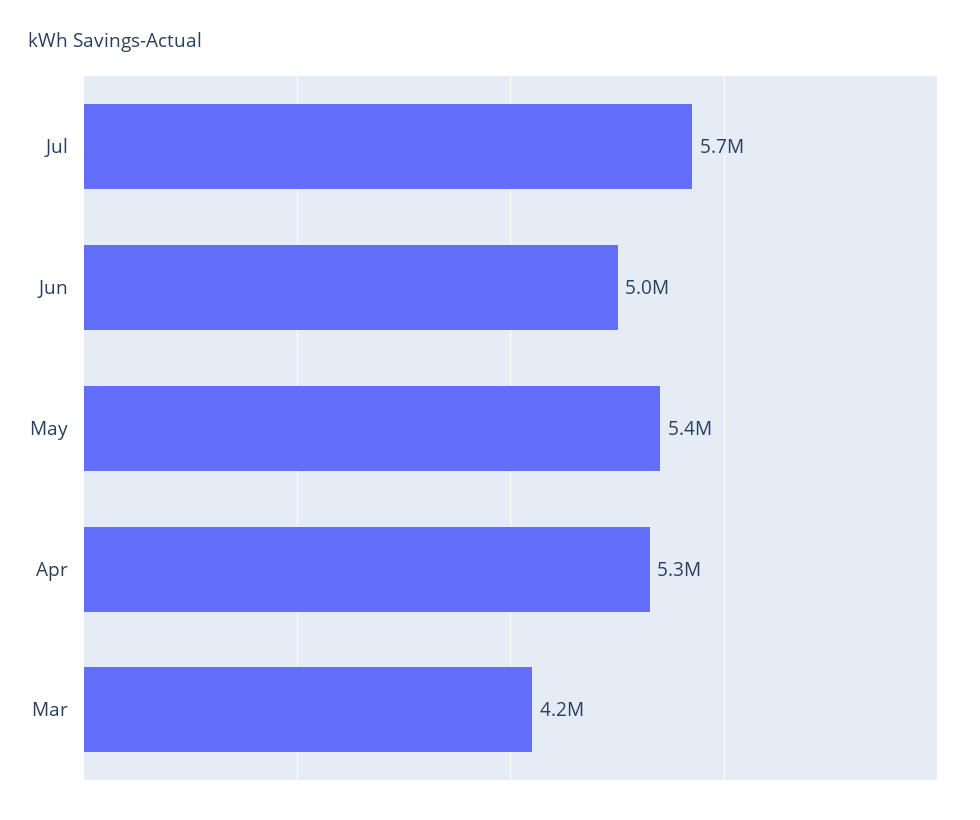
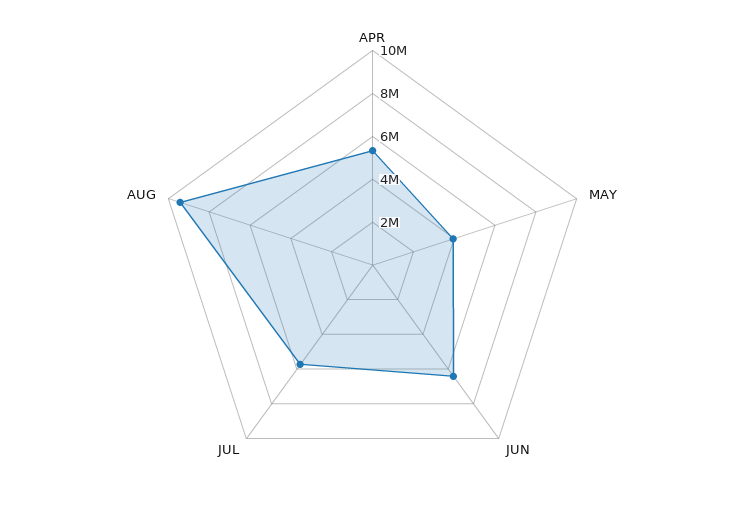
Jun: 5000000 -> 6500000
May: 5400000 -> 4000000
Mar: 4200000 -> none
AUG: none -> 9500000

